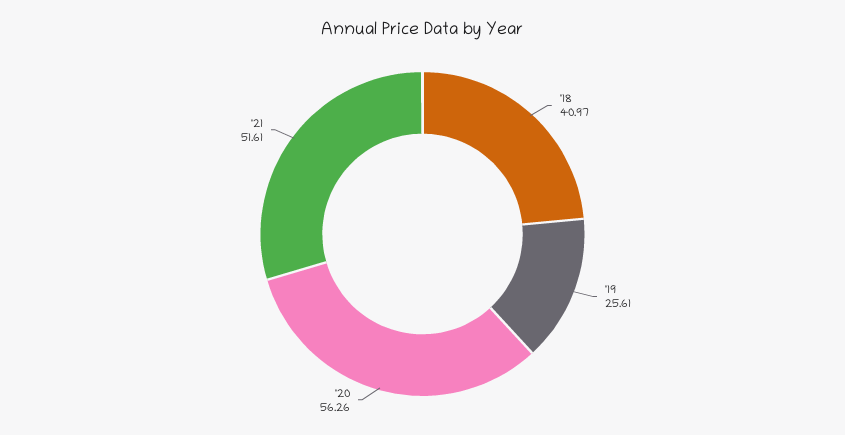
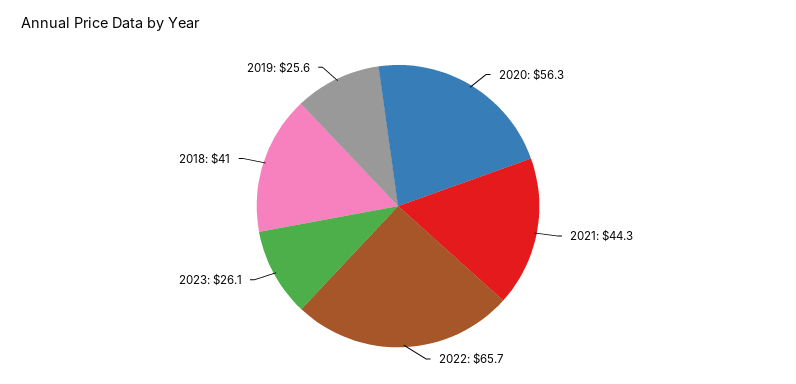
'21: 51.61 -> 44.3
2022: none -> 65.7
2023: none -> 26.1

